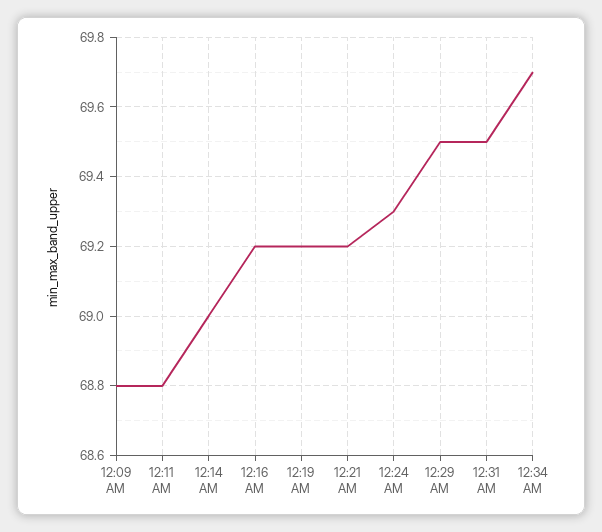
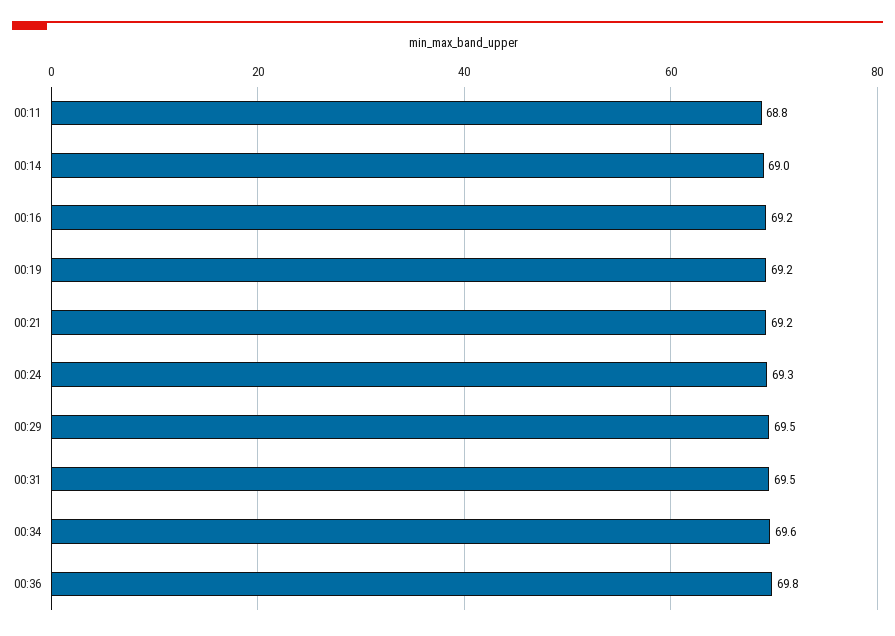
12:09 AM: 68.8 -> none
12:34 AM: 69.7 -> 69.6
00:36: none -> 69.8

